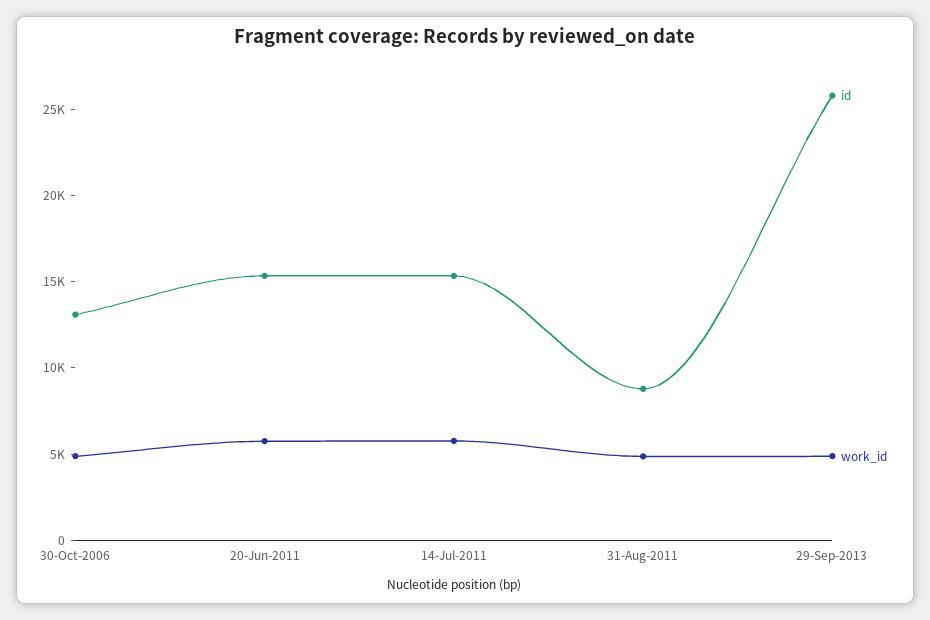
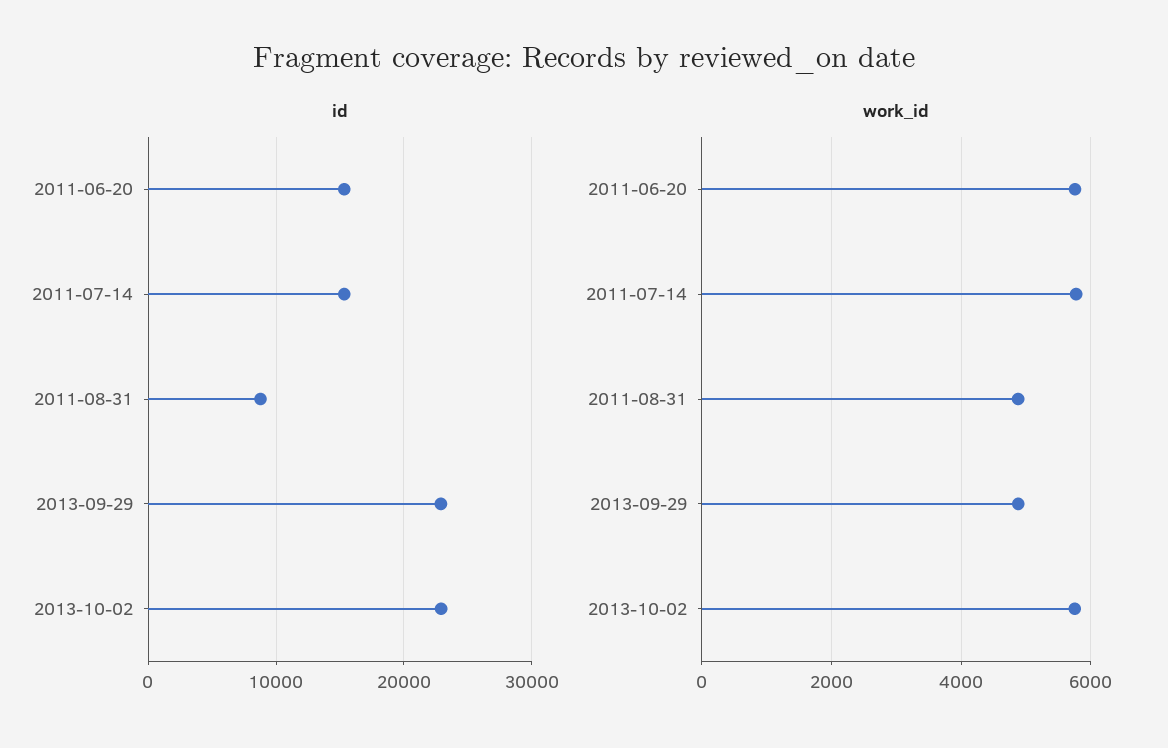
id, 30-Oct-2006: 13000 -> none
work_id, 30-Oct-2006: 5000 -> none
id, 29-Sep-2013: 26000 -> 23000
id, 2013-10-02: none -> 23000
work_id, 2013-10-02: none -> 5800

